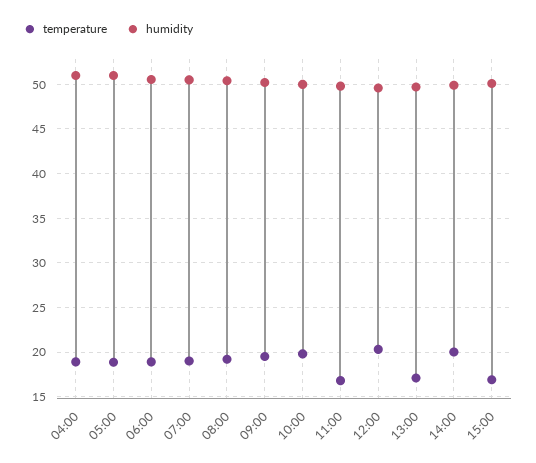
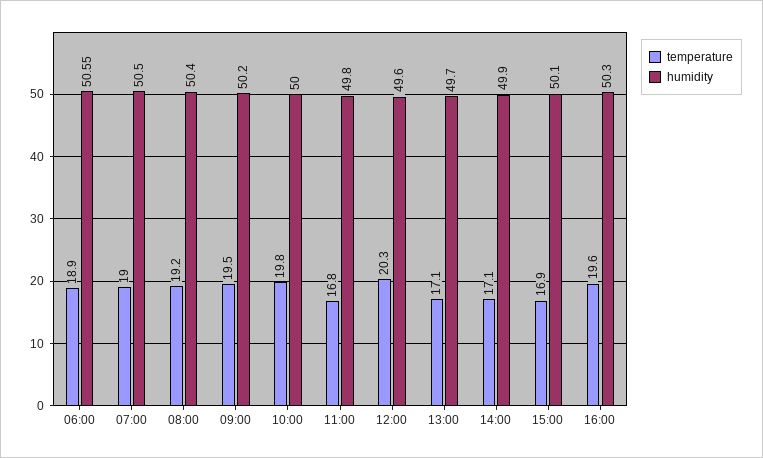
temperature, 04:00: 19 -> none
humidity, 04:00: 51 -> none
temperature, 05:00: 19 -> none
humidity, 05:00: 51 -> none
temperature, 14:00: 20 -> 17.1
temperature, 16:00: none -> 19.6
humidity, 16:00: none -> 50.3

